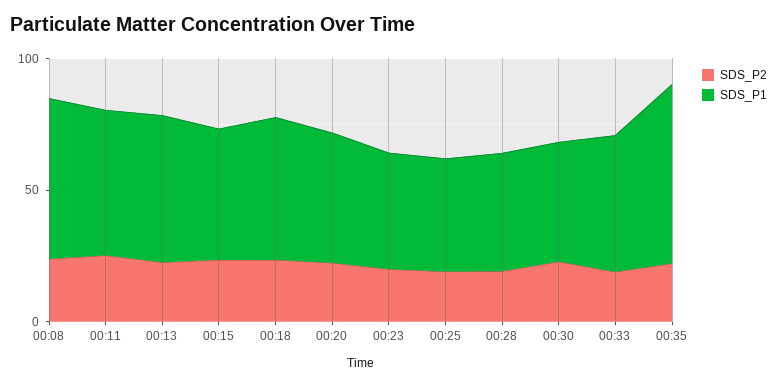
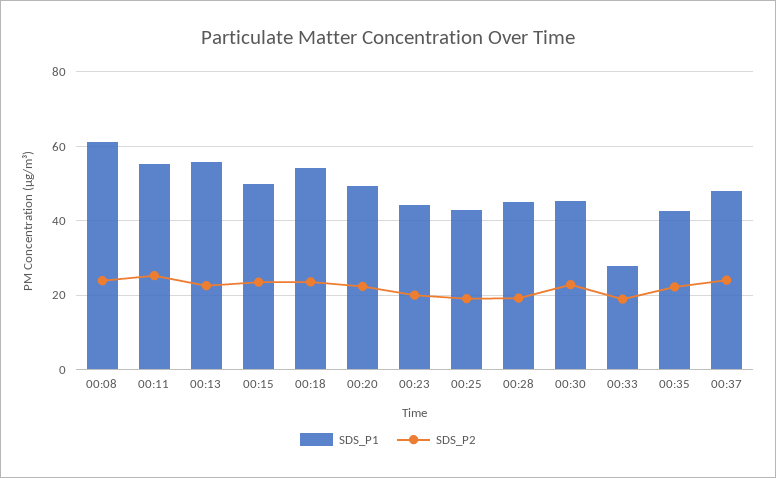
SDS_P1, 00:33: 50 -> 28
SDS_P1, 00:35: 70 -> 42
SDS_P1, 00:37: none -> 48
SDS_P2, 00:37: none -> 24

